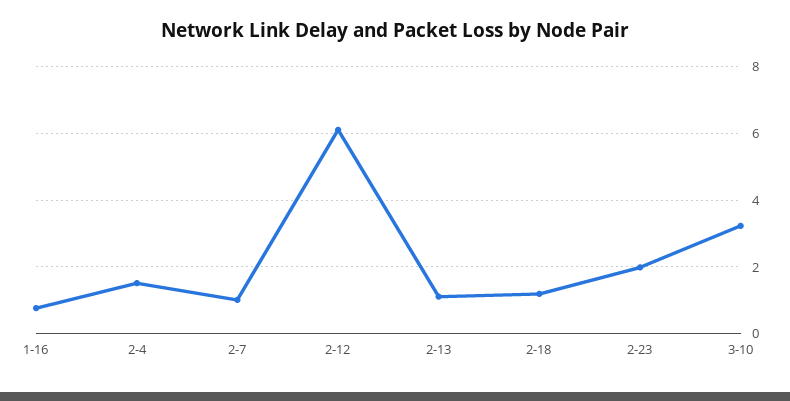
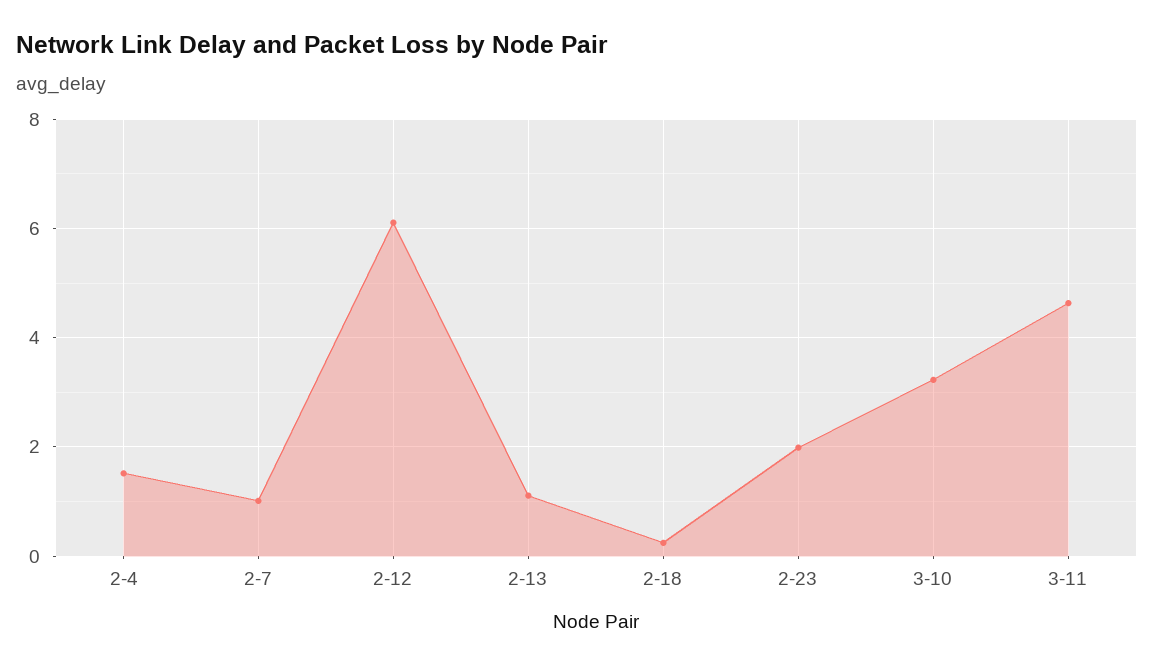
1-16: 0.8 -> none
2-18: 1.2 -> 0.2
3-11: none -> 4.6

